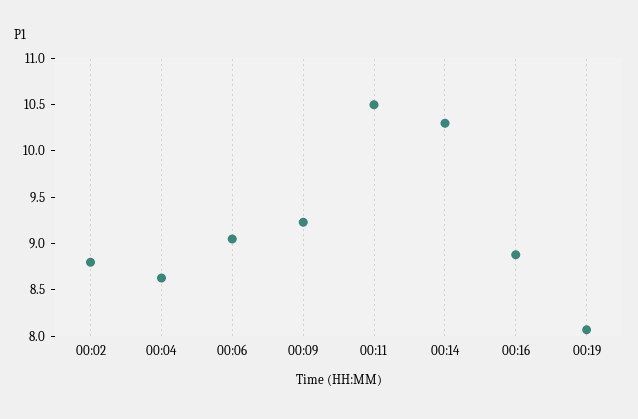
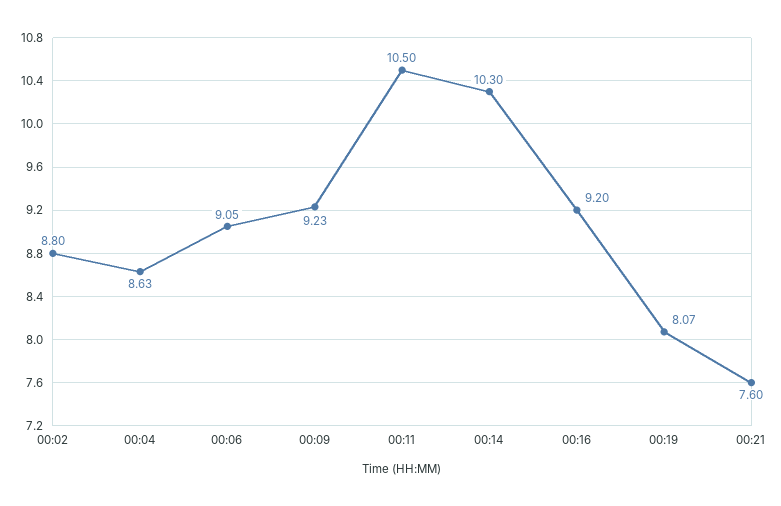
00:16: 8.9 -> 9.2
00:21: none -> 7.6

